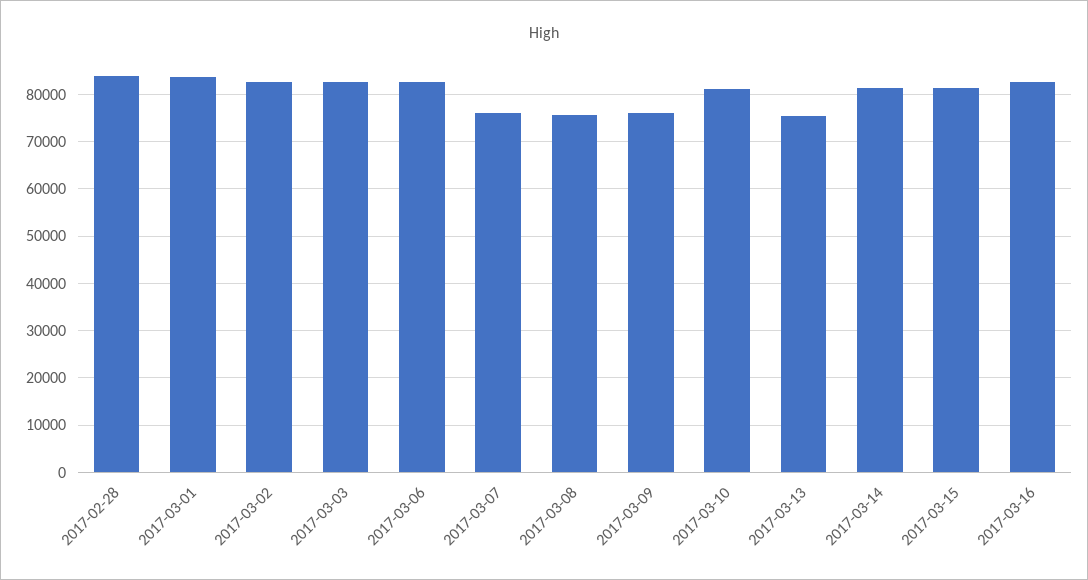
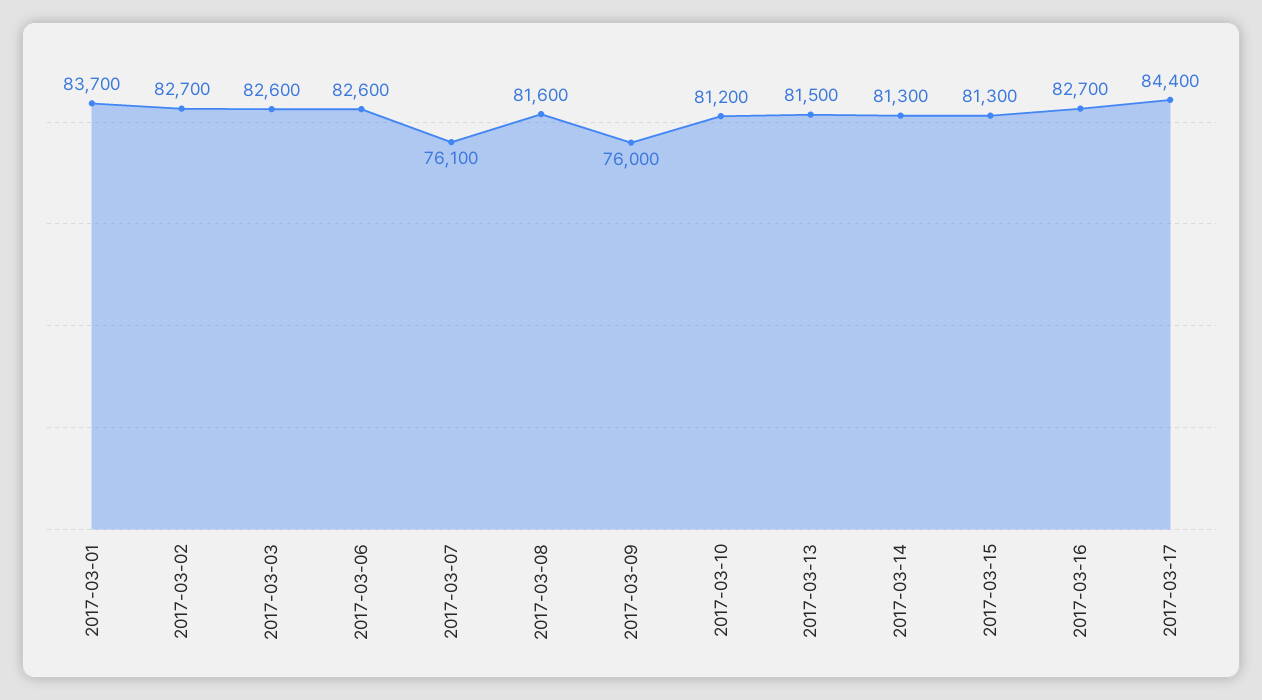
2017-02-28: 84000 -> none
2017-03-08: 76000 -> 81600
2017-03-13: 76000 -> 81500
2017-03-17: none -> 84400

